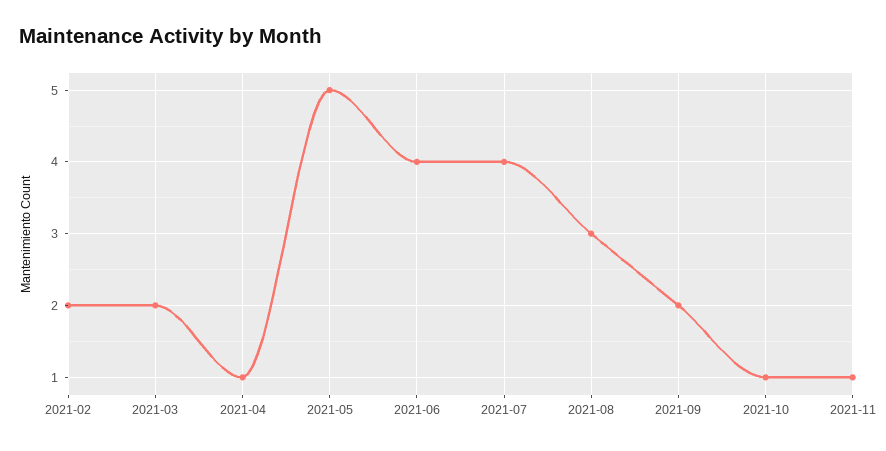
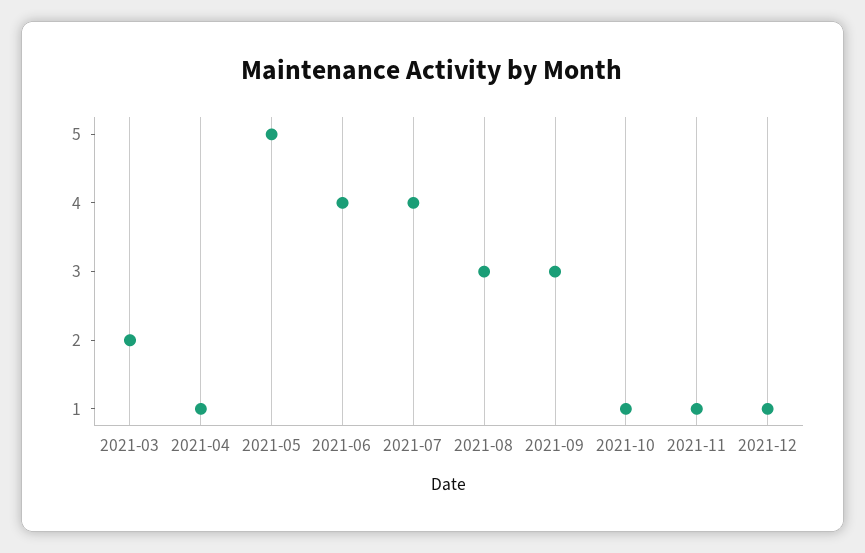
2021-02: 2 -> none
2021-09: 2 -> 3
2021-12: none -> 1

